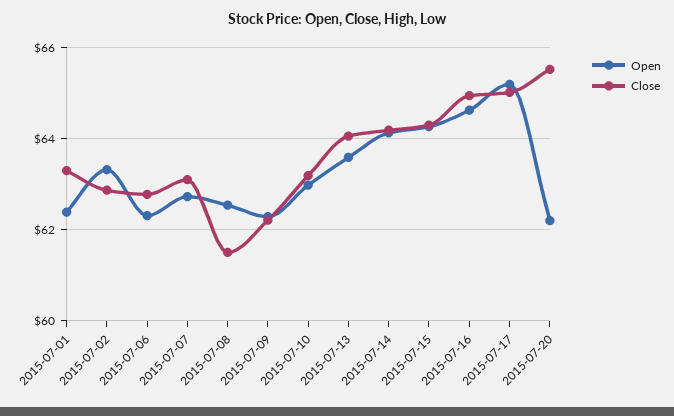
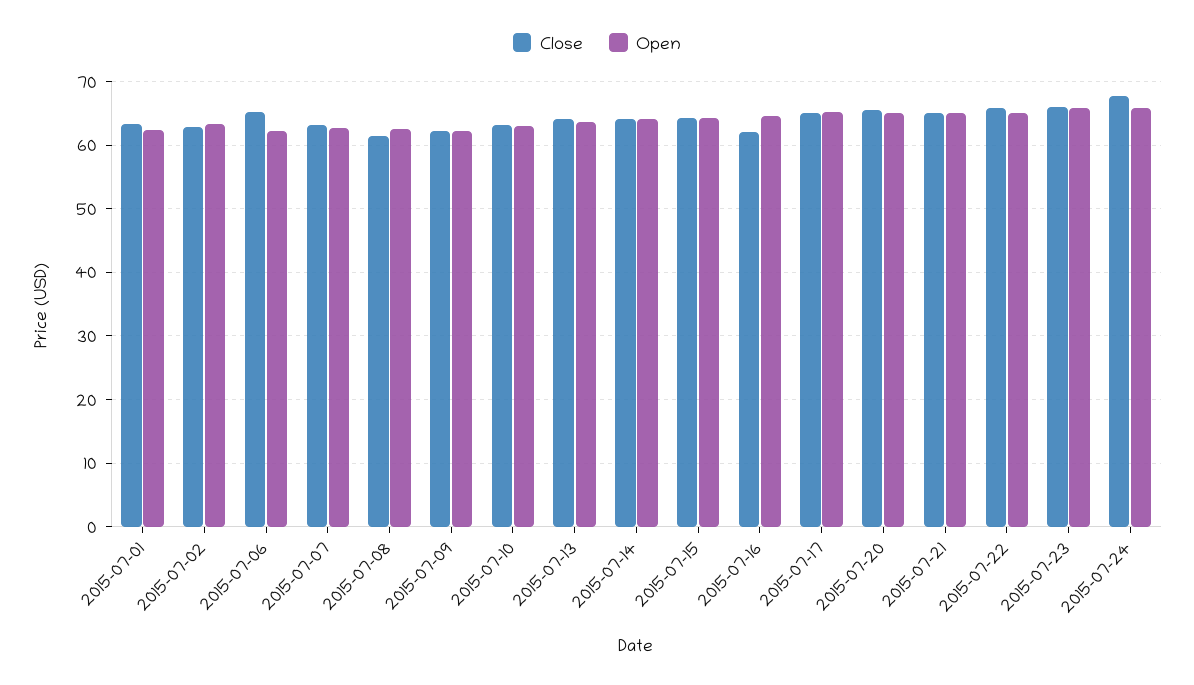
Close, 2015-07-06: 62.8 -> 65
Close, 2015-07-16: 65 -> 62
Open, 2015-07-20: 62.2 -> 65
Close, 2015-07-21: none -> 65
Open, 2015-07-21: none -> 65
Close, 2015-07-22: none -> 66
Open, 2015-07-22: none -> 65
Close, 2015-07-23: none -> 66
Open, 2015-07-23: none -> 66
Close, 2015-07-24: none -> 68
Open, 2015-07-24: none -> 66

